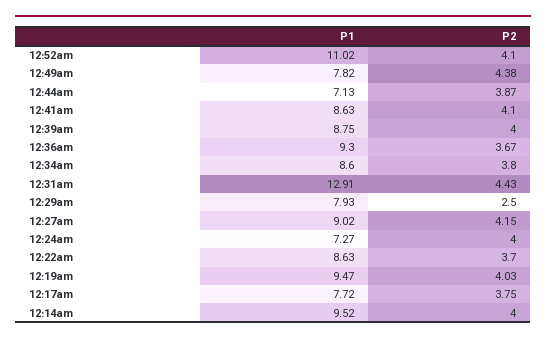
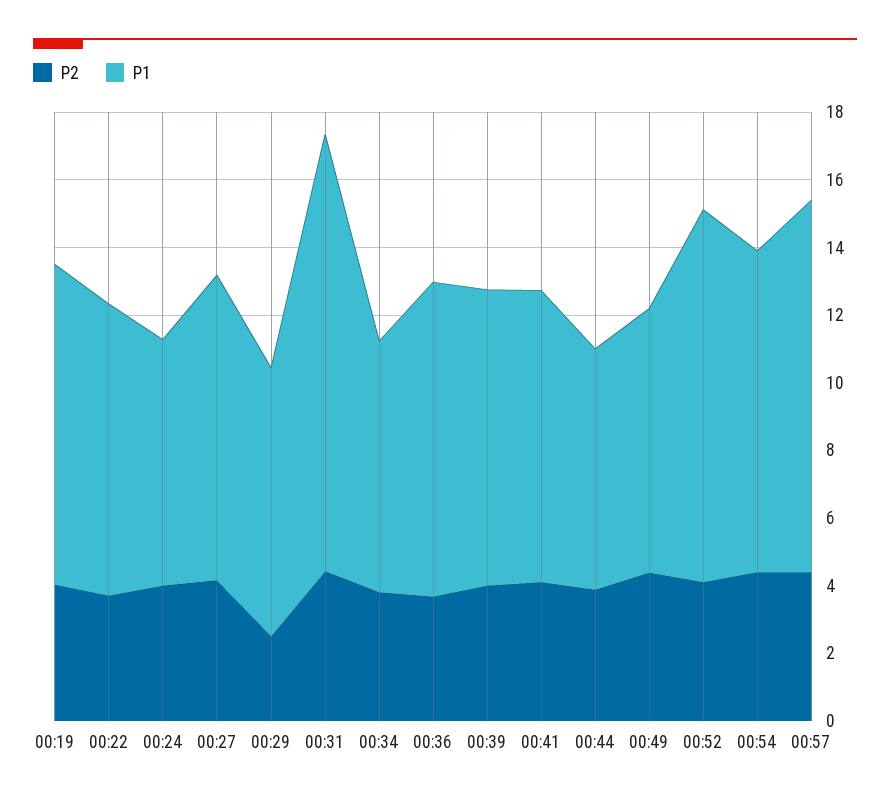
P1, 12:34am: 8.6 -> 7.5
P1, 12:17am: 7.72 -> none
P2, 12:17am: 3.75 -> none
P1, 12:14am: 9.52 -> none
P2, 12:14am: 4 -> none
P2, 00:54: none -> 4.5
P1, 00:54: none -> 9.5
P2, 00:57: none -> 4.5
P1, 00:57: none -> 11

